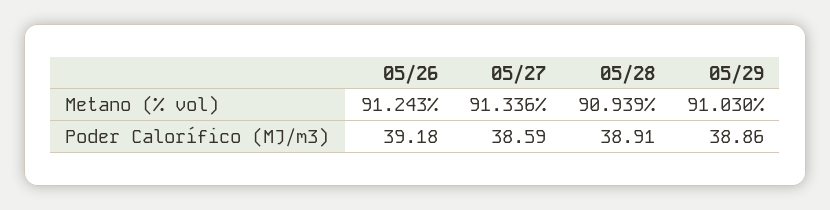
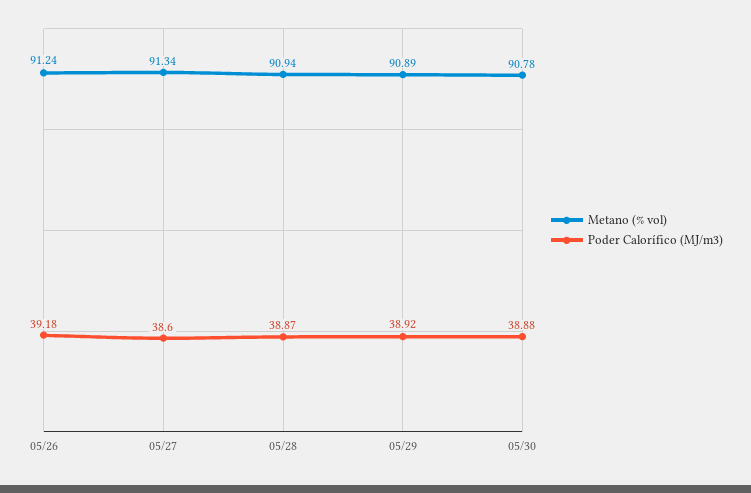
Metano (% vol), 05/29: 91.03 -> 90.89
Poder Calorífico (MJ/m3), 05/27: 38.59 -> 38.6
Poder Calorífico (MJ/m3), 05/28: 38.91 -> 38.87
Poder Calorífico (MJ/m3), 05/29: 38.86 -> 38.92
Metano (% vol), 05/30: none -> 90.78
Poder Calorífico (MJ/m3), 05/30: none -> 38.88

